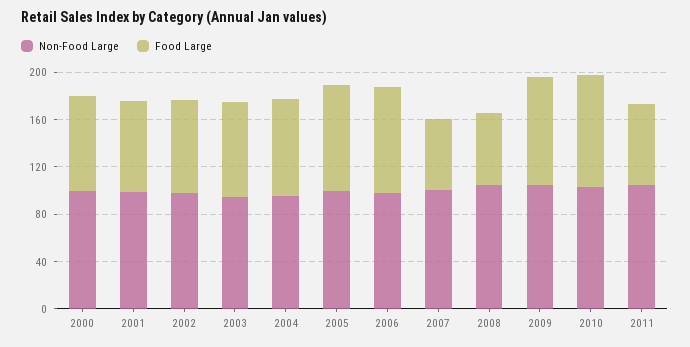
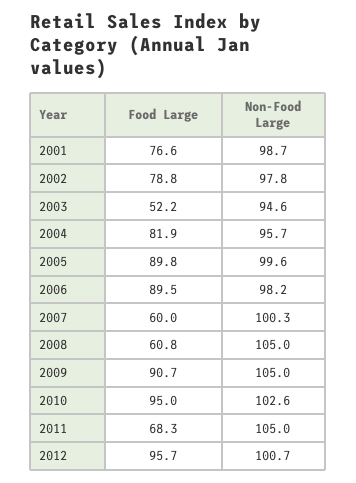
Non-Food Large, 2000: 100 -> none
Food Large, 2000: 80 -> none
Food Large, 2003: 80 -> 52.2
Food Large, 2012: none -> 95.7
Non-Food Large, 2012: none -> 100.7

